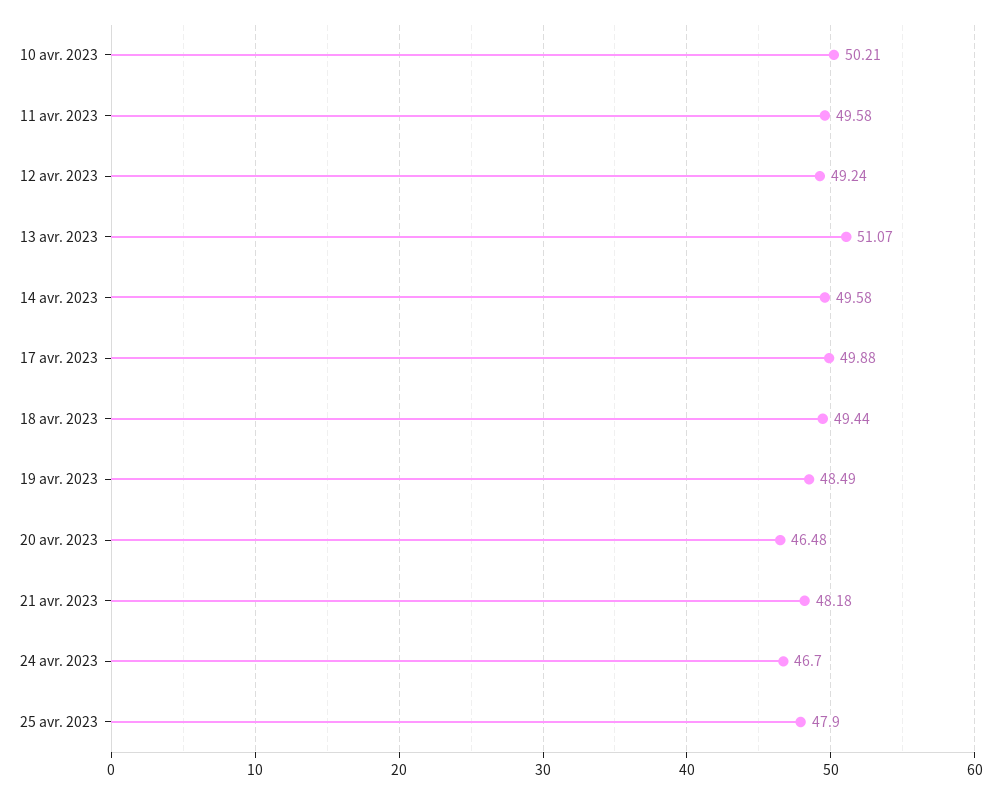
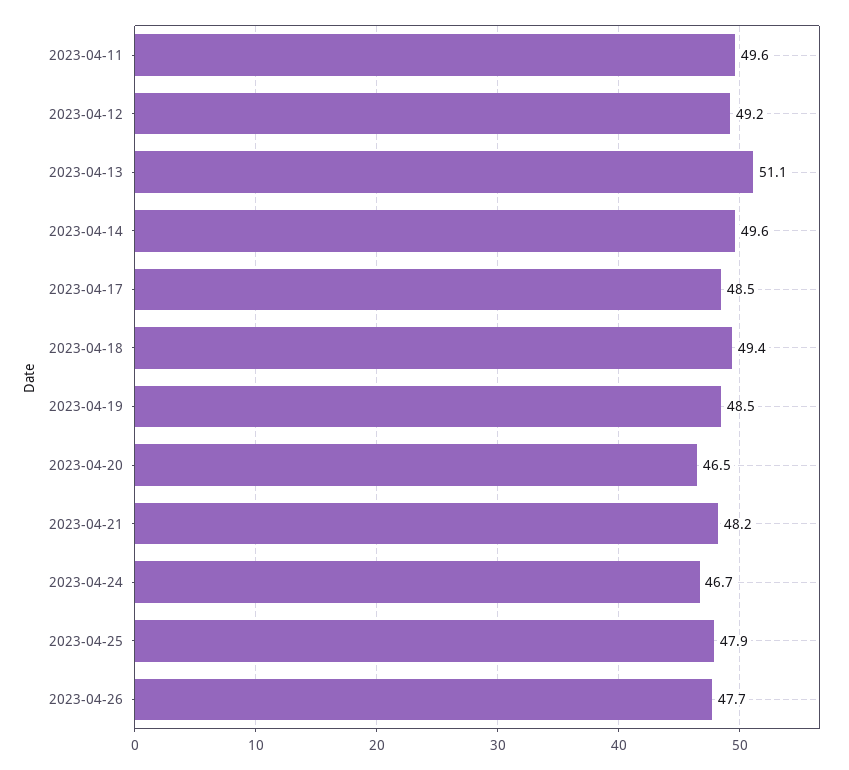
10 avr. 2023: 50.21 -> none
17 avr. 2023: 49.88 -> 48.5
2023-04-26: none -> 47.7

